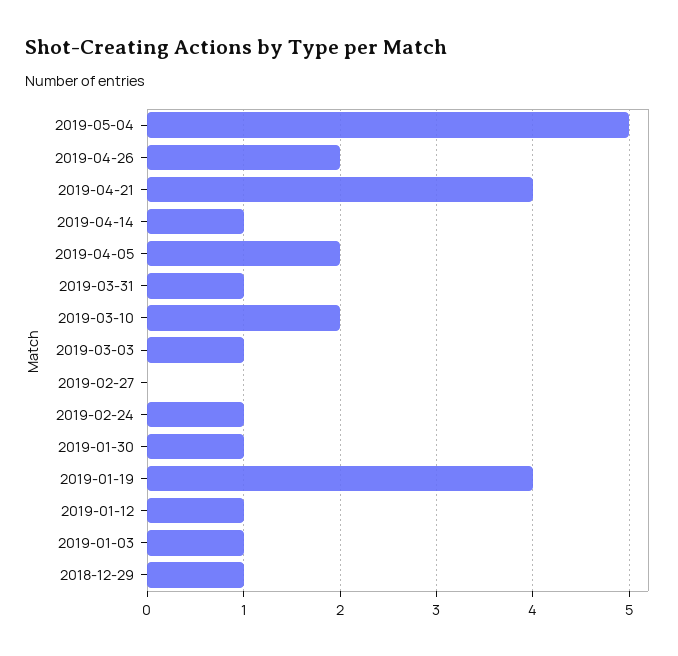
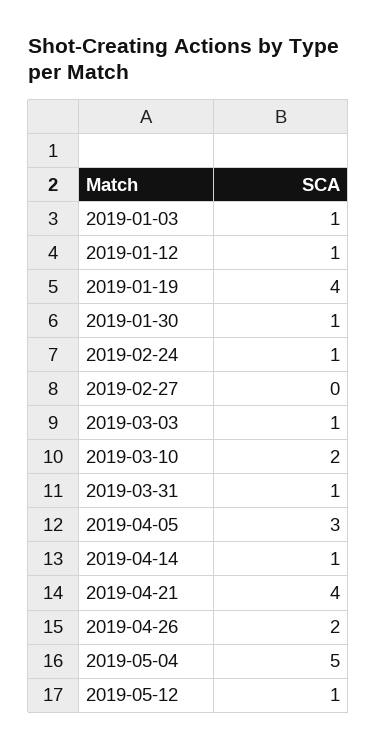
2019-04-05: 2 -> 3
2018-12-29: 1 -> none
2019-05-12: none -> 1

